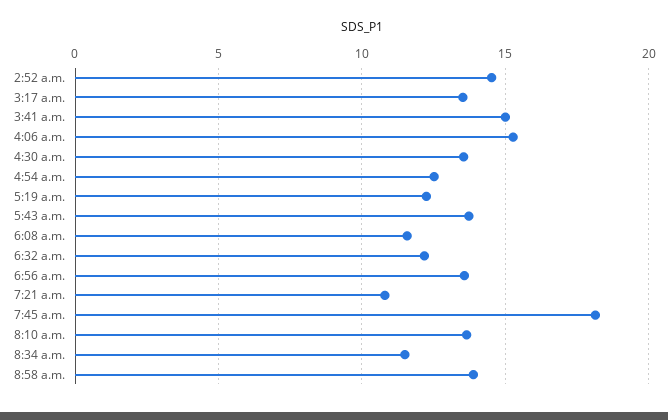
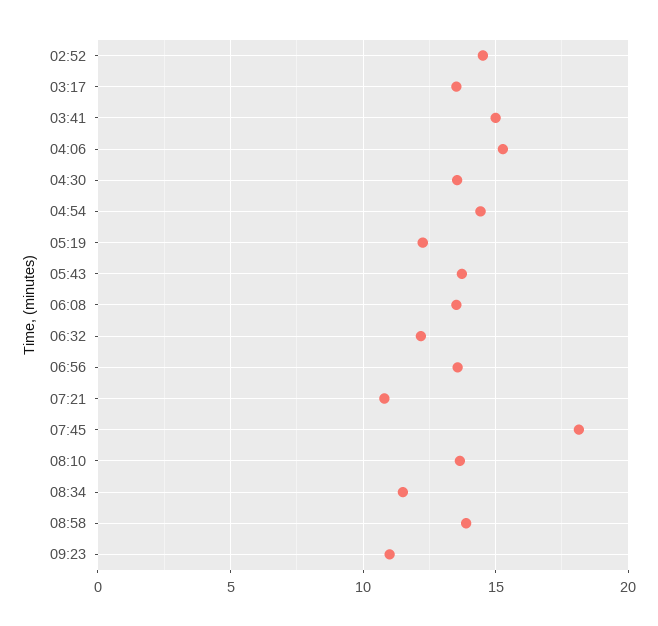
4:54 a.m.: 12.5 -> 14.5
6:08 a.m.: 11.5 -> 13.5
09:23: none -> 11

